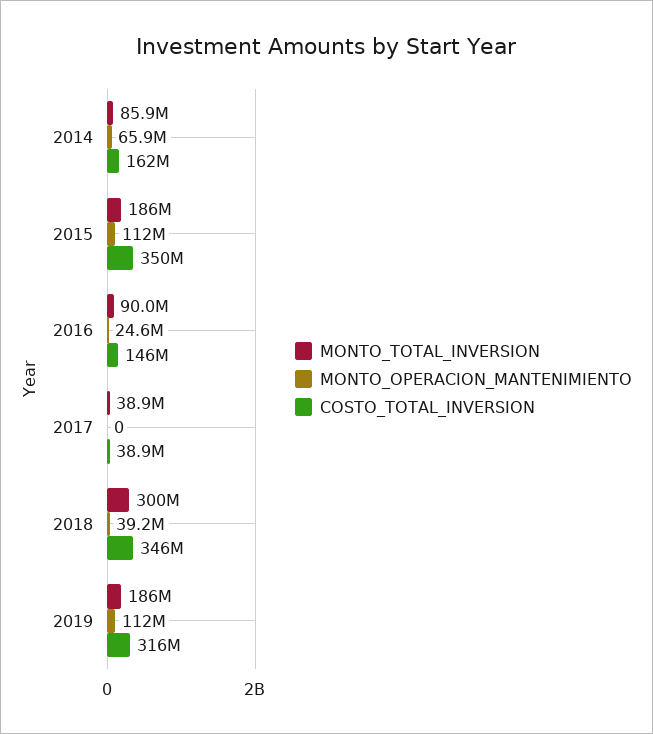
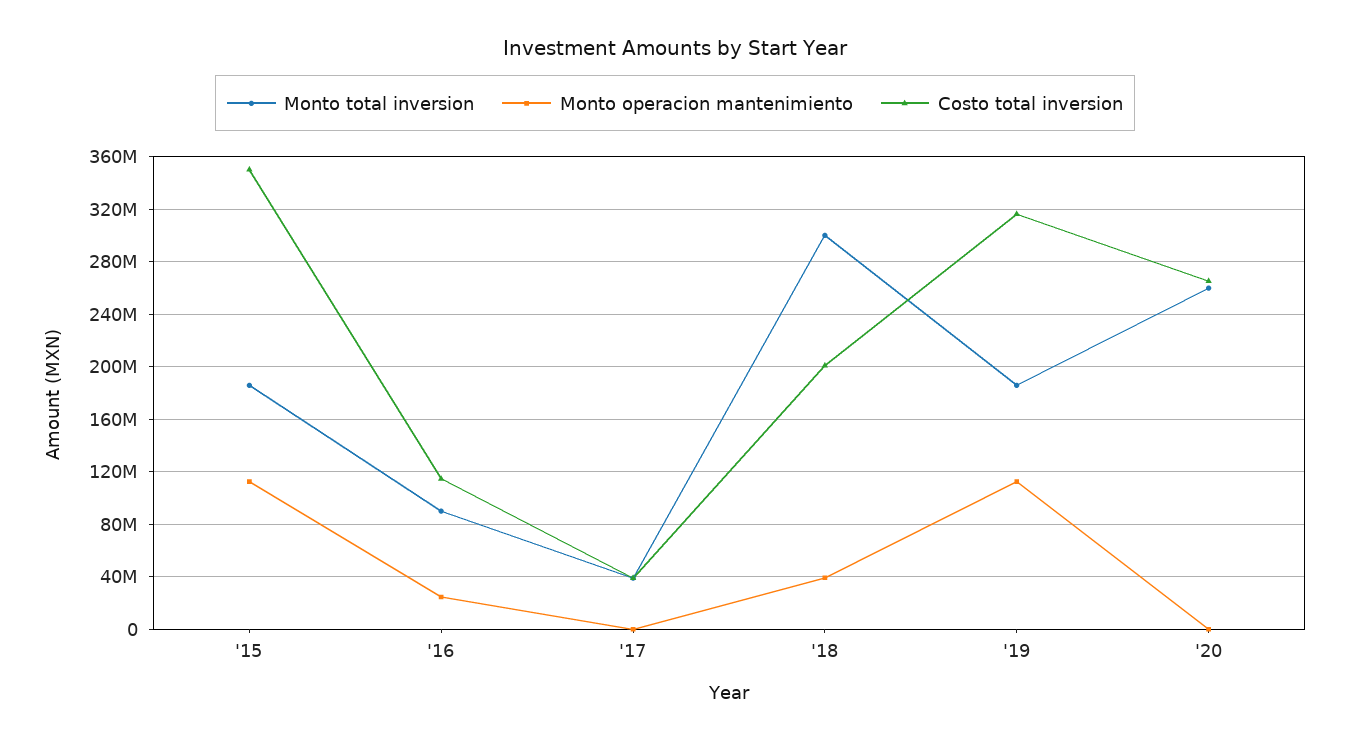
MONTO_TOTAL_INVERSION, 2014: 85900000 -> none
MONTO_OPERACION_MANTENIMIENTO, 2014: 65900000 -> none
COSTO_TOTAL_INVERSION, 2014: 162000000 -> none
COSTO_TOTAL_INVERSION, 2016: 146000000 -> 115000000
COSTO_TOTAL_INVERSION, 2018: 346000000 -> 200000000
MONTO_TOTAL_INVERSION, '20: none -> 260000000
MONTO_OPERACION_MANTENIMIENTO, '20: none -> 0
COSTO_TOTAL_INVERSION, '20: none -> 265000000

